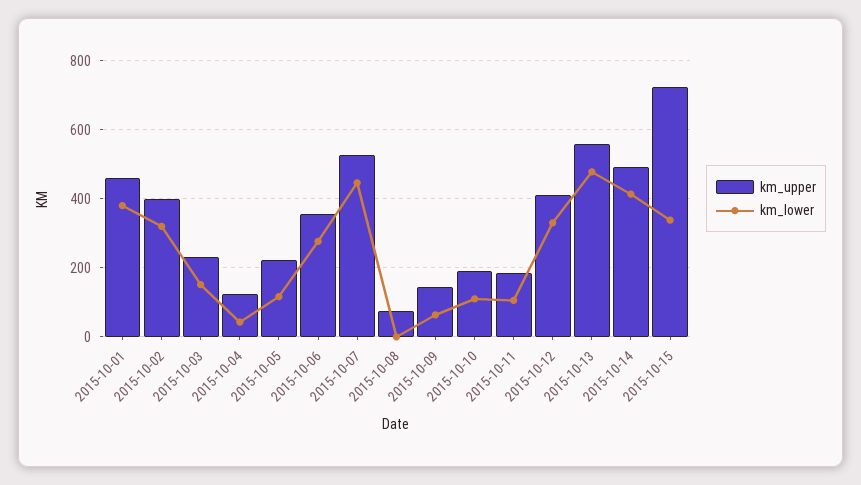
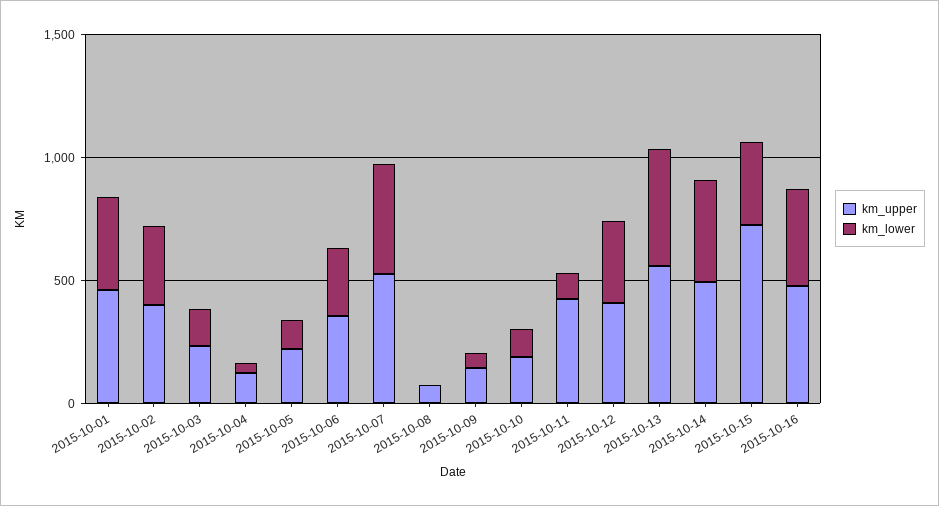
km_upper, 2015-10-11: 180 -> 400
km_upper, 2015-10-16: none -> 500
km_lower, 2015-10-16: none -> 400

